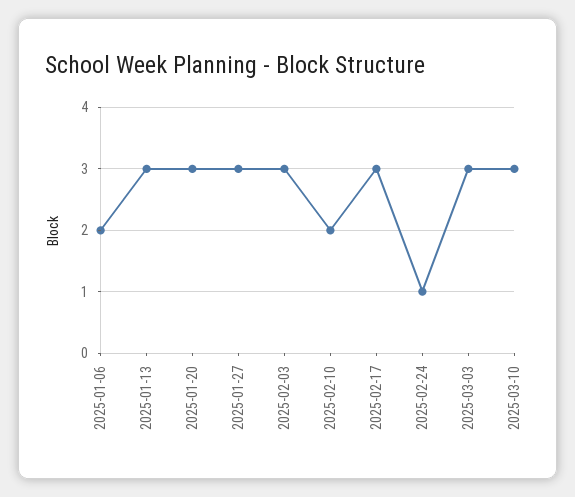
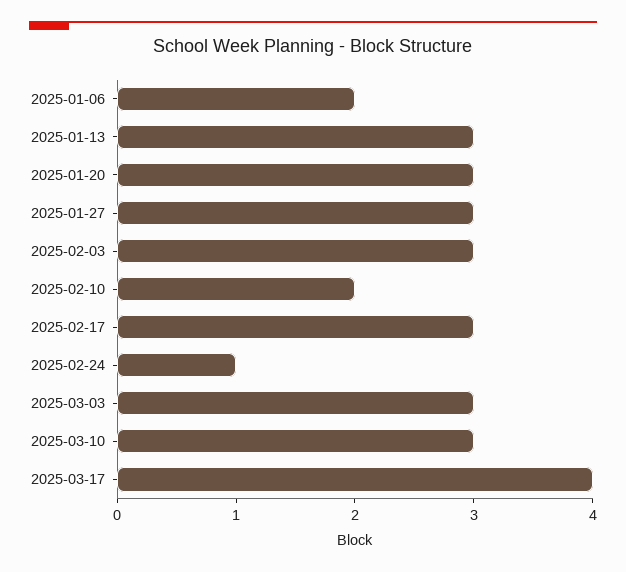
2025-03-17: none -> 4

